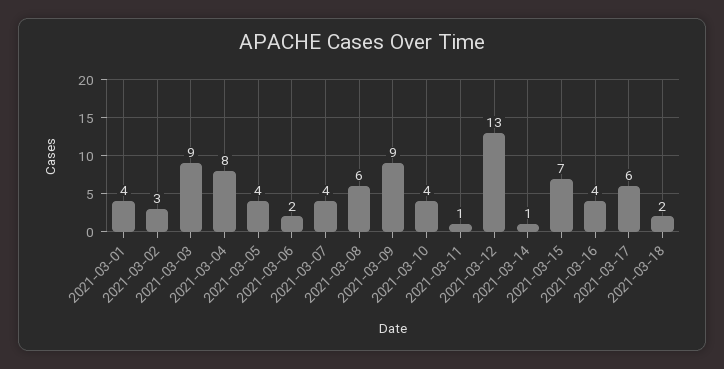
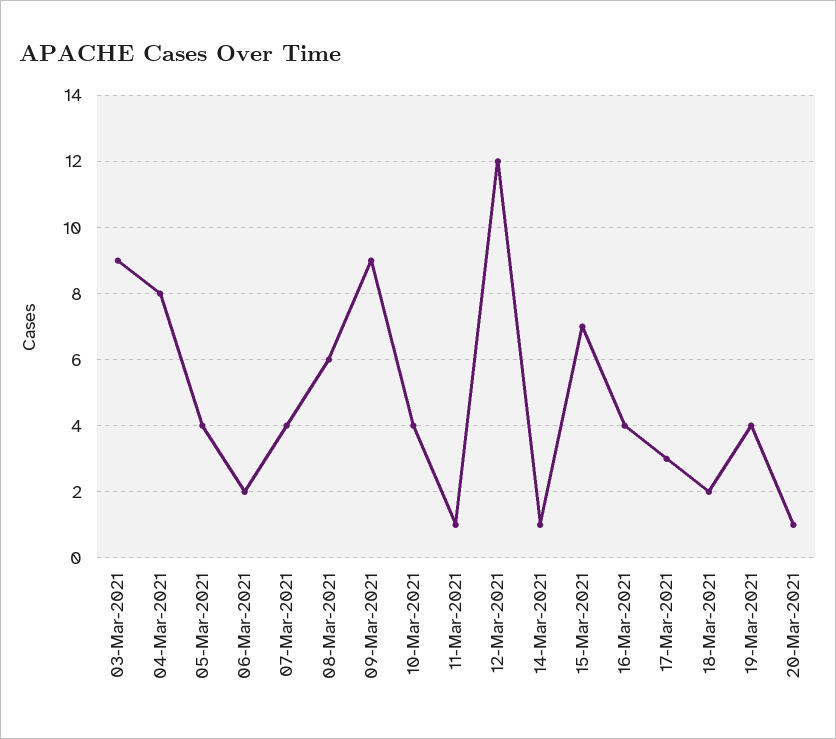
2021-03-01: 4 -> none
2021-03-02: 3 -> none
2021-03-12: 13 -> 12
2021-03-17: 6 -> 3
19-Mar-2021: none -> 4
20-Mar-2021: none -> 1

